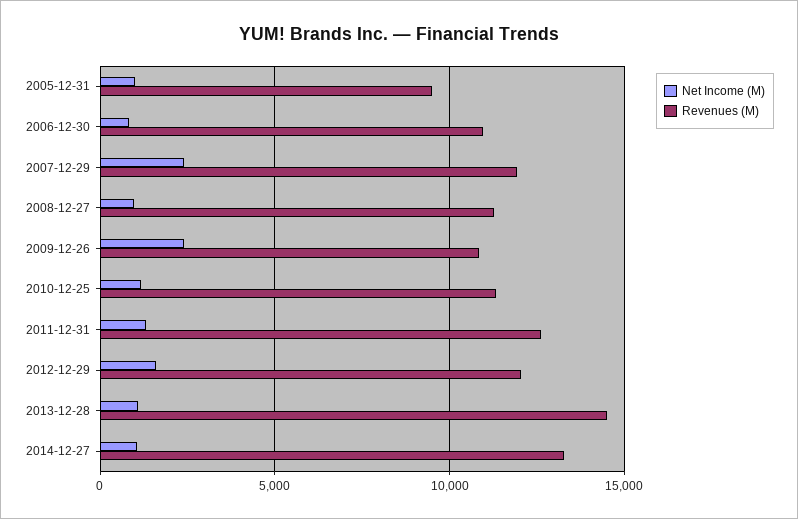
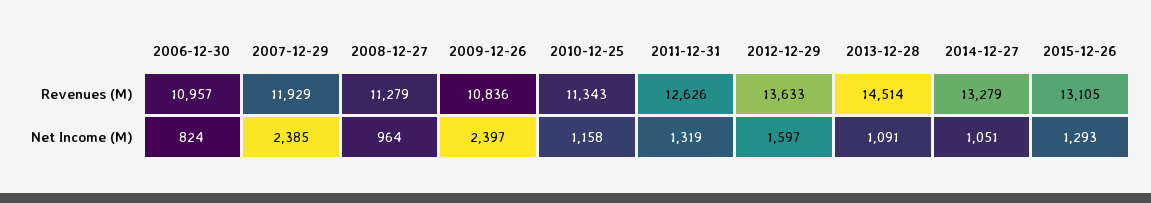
Net Income (M), 2005-12-31: 1000 -> none
Revenues (M), 2005-12-31: 9500 -> none
Revenues (M), 2012-12-29: 12000 -> 13633
Revenues (M), 2015-12-26: none -> 13105
Net Income (M), 2015-12-26: none -> 1293

